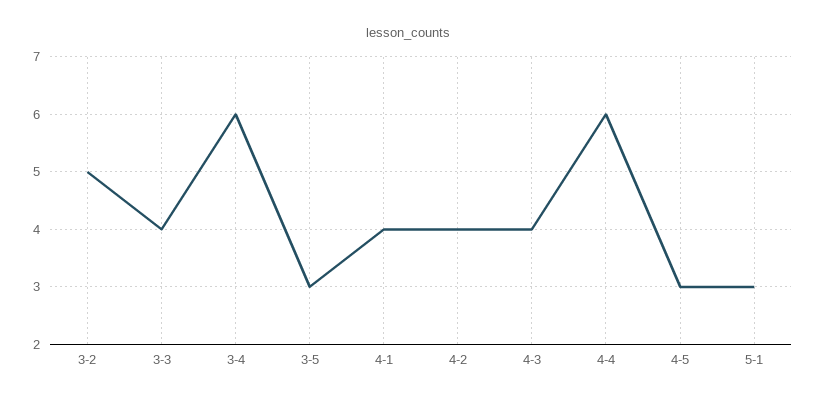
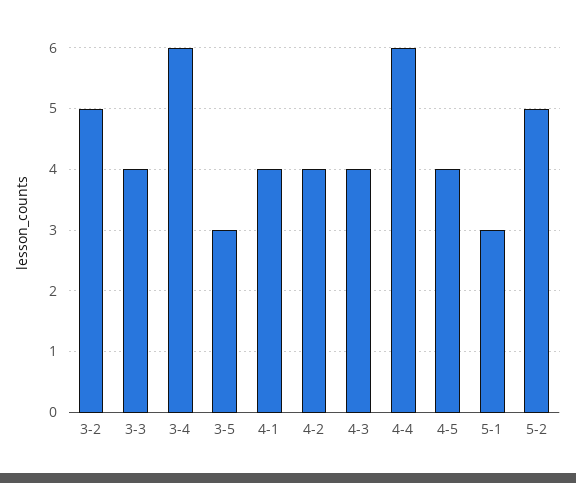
4-5: 3 -> 4
5-2: none -> 5

